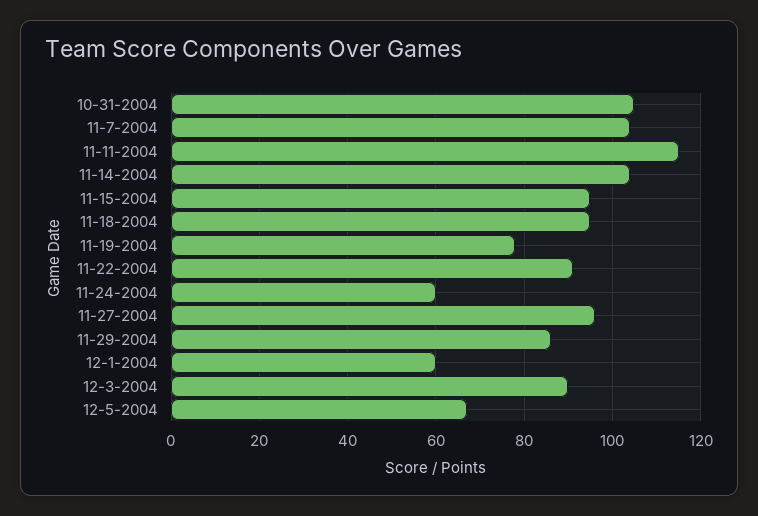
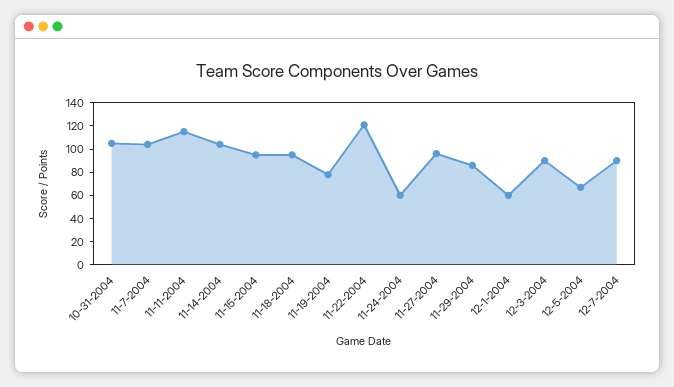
11-22-2004: 90 -> 120
12-7-2004: none -> 90

